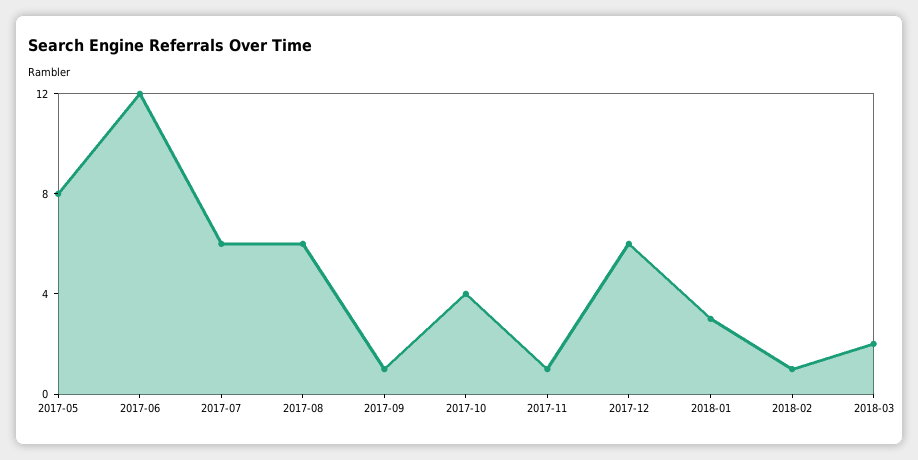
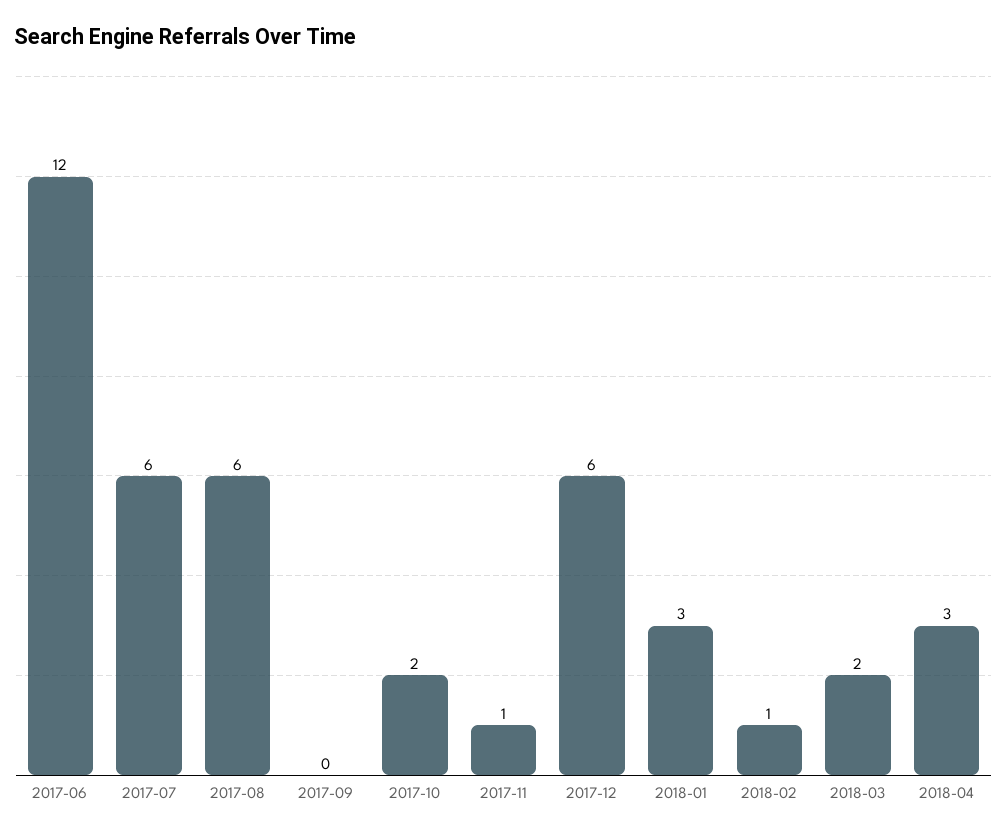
2017-05: 8 -> none
2017-09: 1 -> 0
2017-10: 4 -> 2
2018-04: none -> 3

